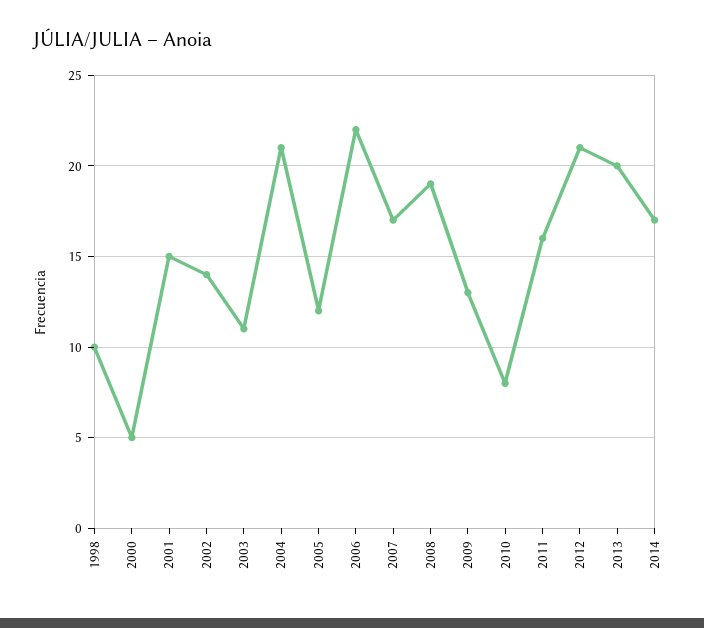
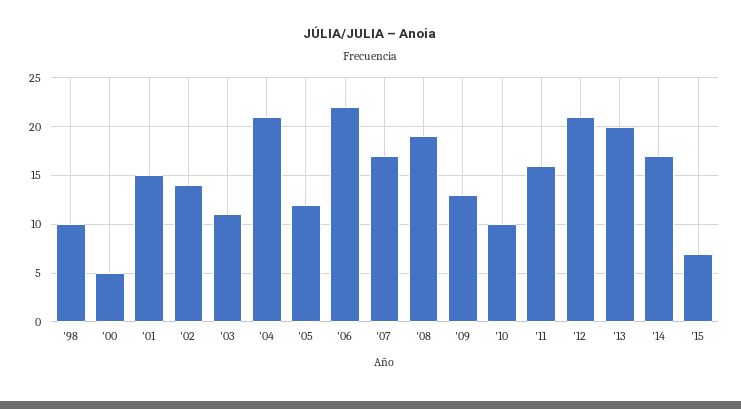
2010: 8 -> 10
'15: none -> 7

